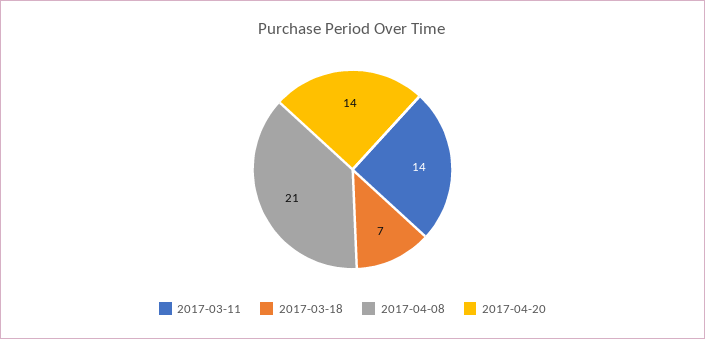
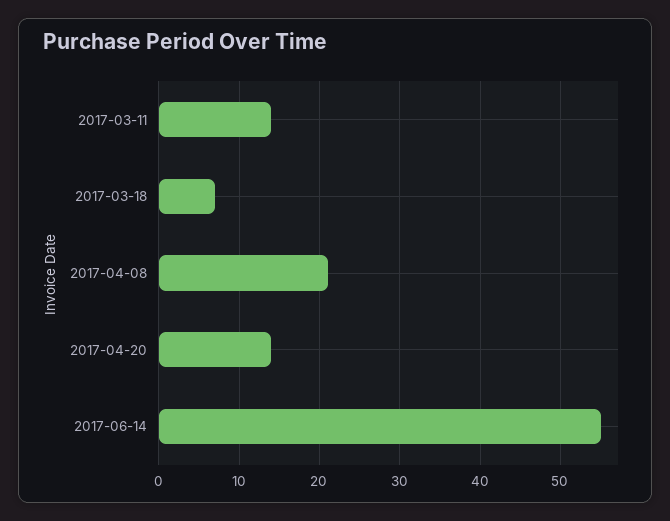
2017-06-14: none -> 55

